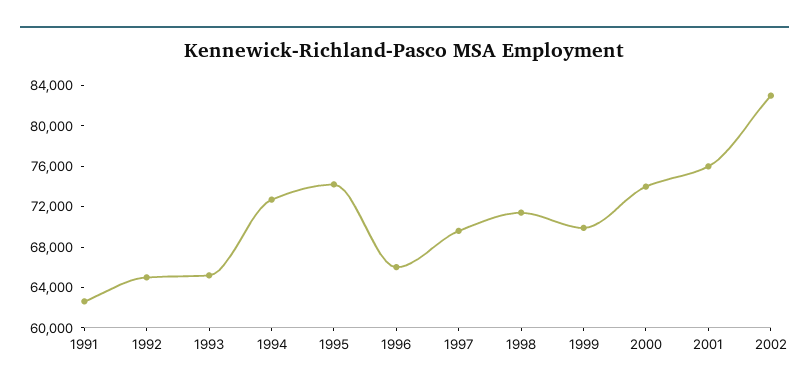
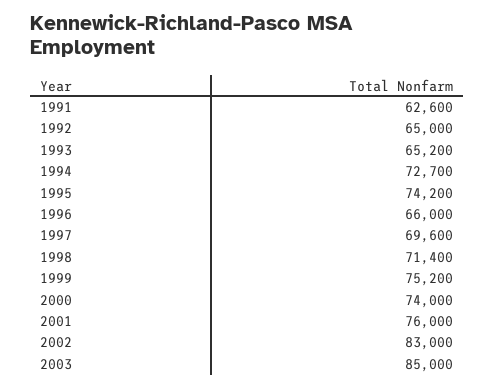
1999: 70000 -> 75200
2003: none -> 85000

